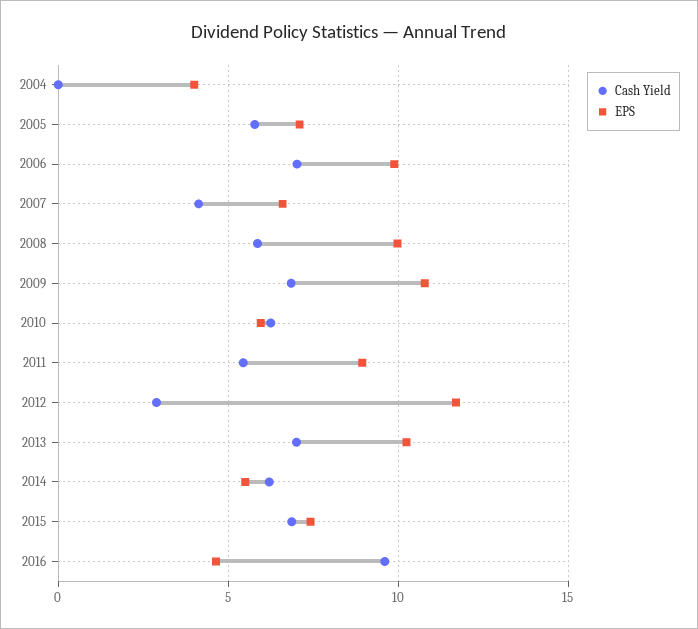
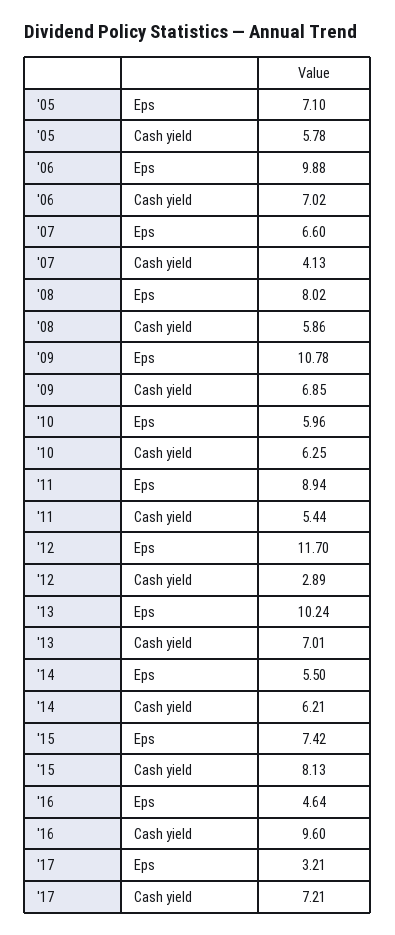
Cash Yield, 2004: 0 -> none
EPS, 2004: 4 -> none
EPS, 2008: 10 -> 8.02
Cash Yield, 2015: 7 -> 8.13
EPS, '17: none -> 3.21
Cash Yield, '17: none -> 7.21

